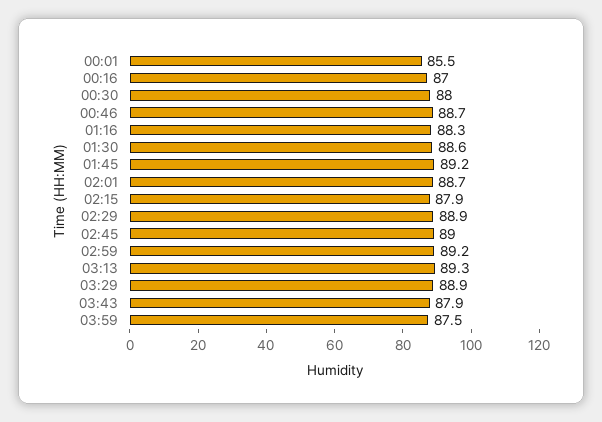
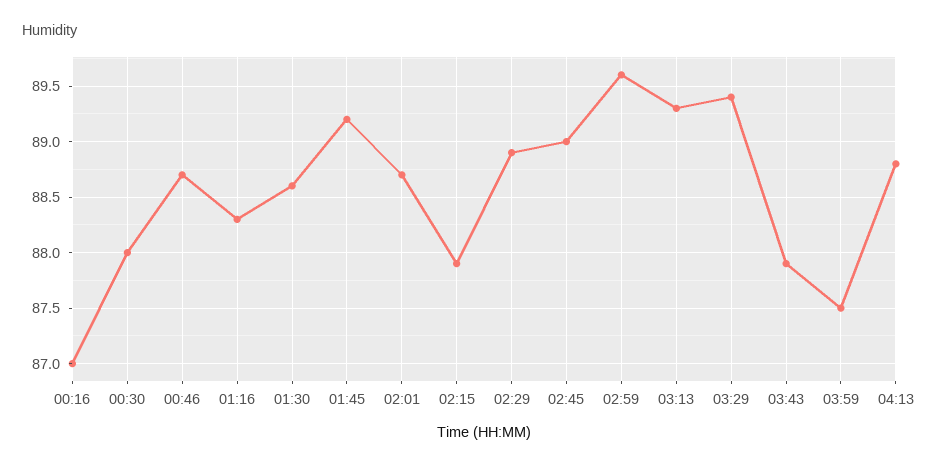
00:01: 85.5 -> none
02:59: 89.2 -> 89.6
03:29: 88.9 -> 89.4
04:13: none -> 88.8

